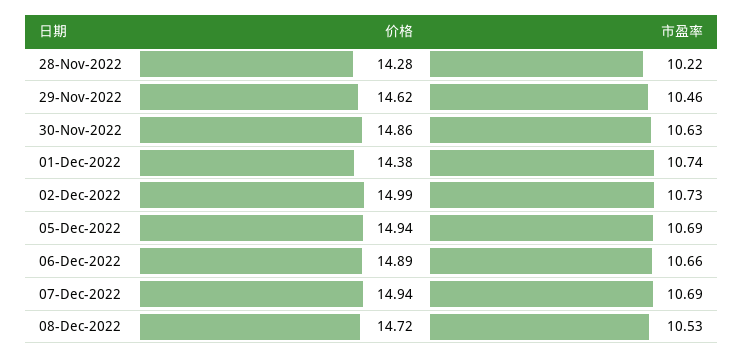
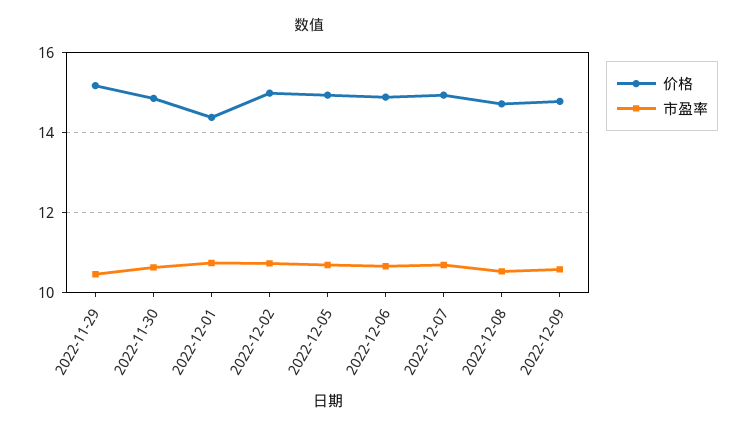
价格, 28-Nov-2022: 14.28 -> none
市盈率, 28-Nov-2022: 10.22 -> none
价格, 29-Nov-2022: 14.62 -> 15.2
价格, 2022-12-09: none -> 14.8
市盈率, 2022-12-09: none -> 10.6

